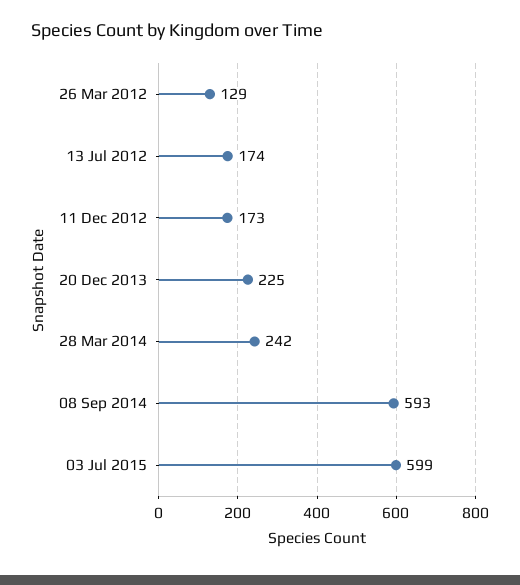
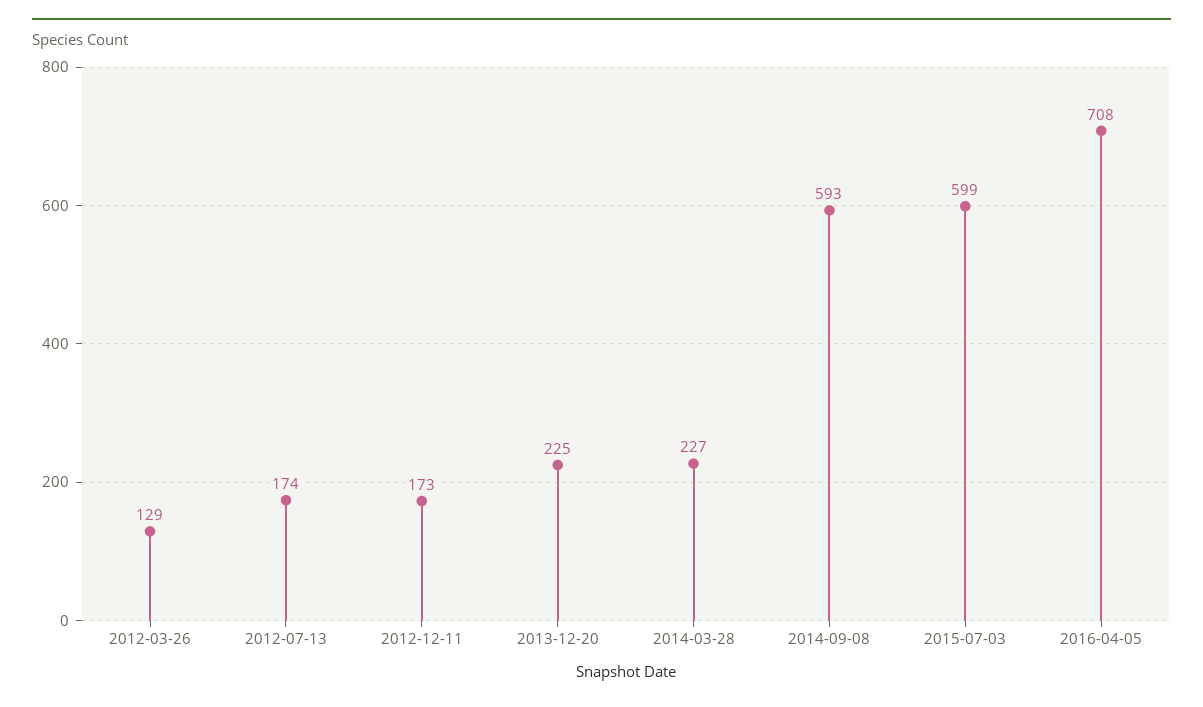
28 Mar 2014: 242 -> 227
2016-04-05: none -> 708

